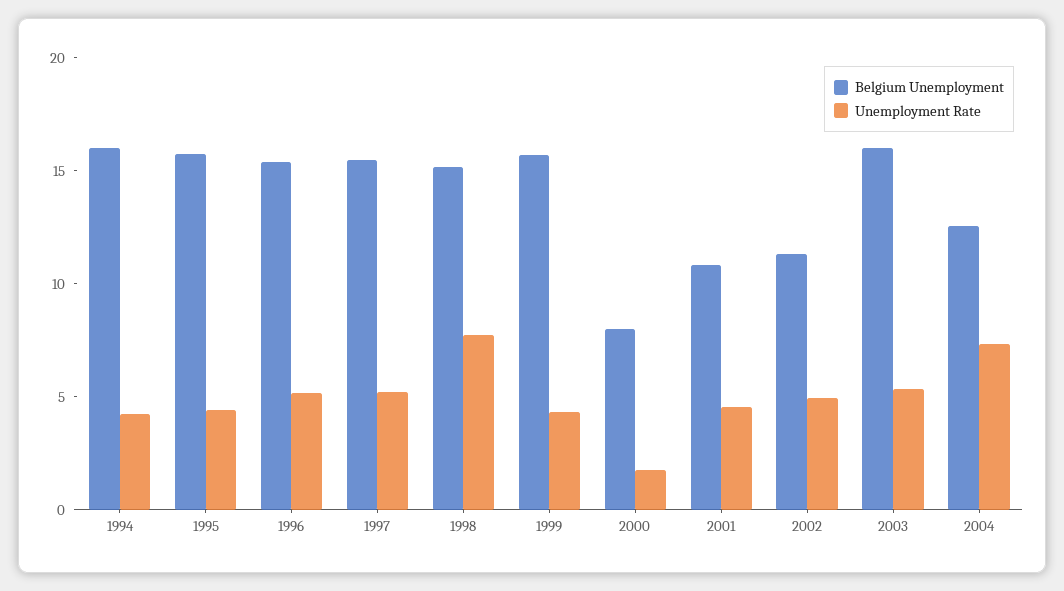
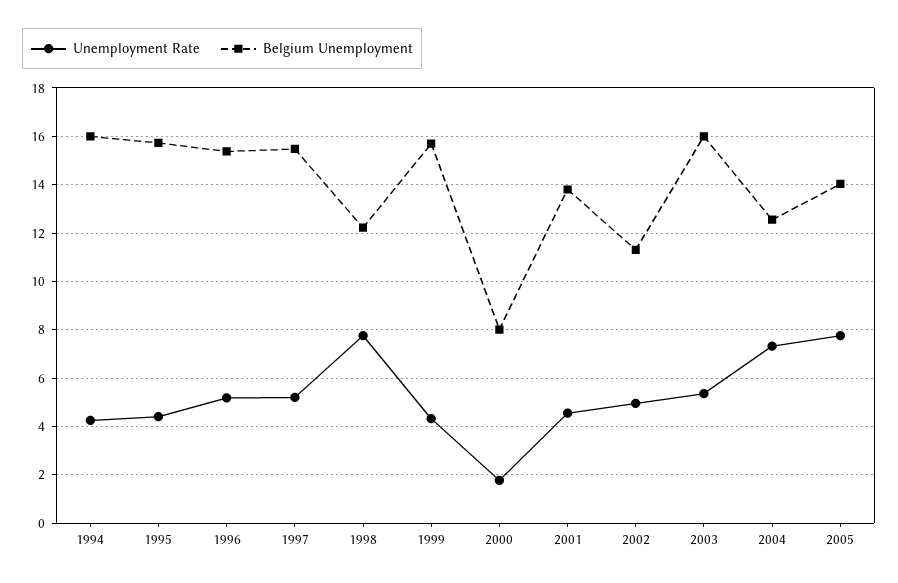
Belgium Unemployment, 1998: 15 -> 12.25
Belgium Unemployment, 2001: 11 -> 13.75
Unemployment Rate, 2005: none -> 7.75
Belgium Unemployment, 2005: none -> 14

